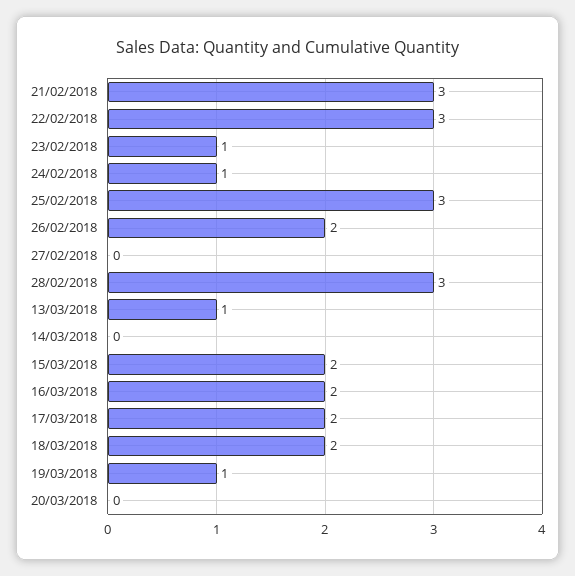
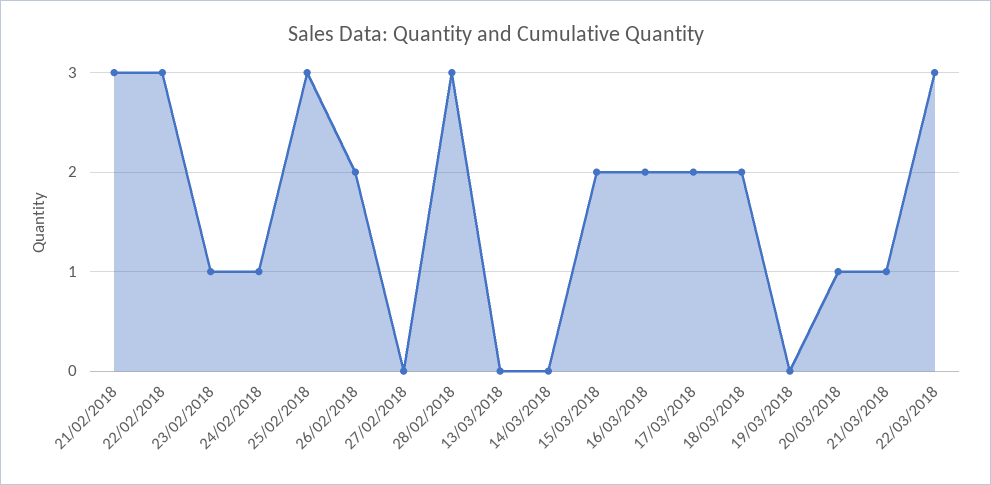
13/03/2018: 1 -> 0
19/03/2018: 1 -> 0
20/03/2018: 0 -> 1
21/03/2018: none -> 1
22/03/2018: none -> 3

